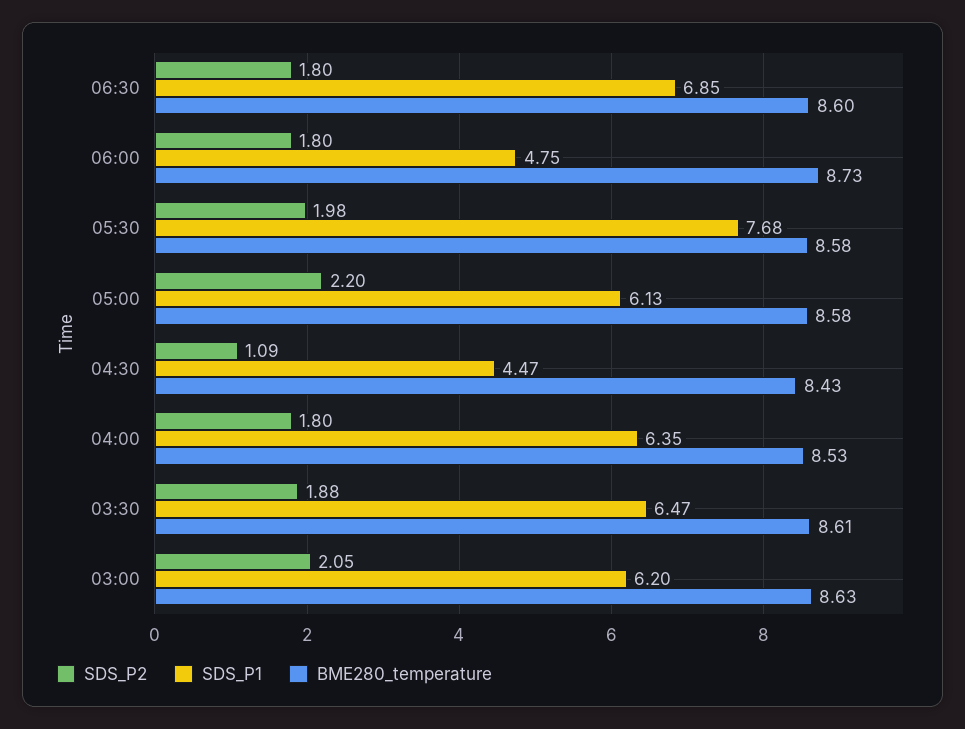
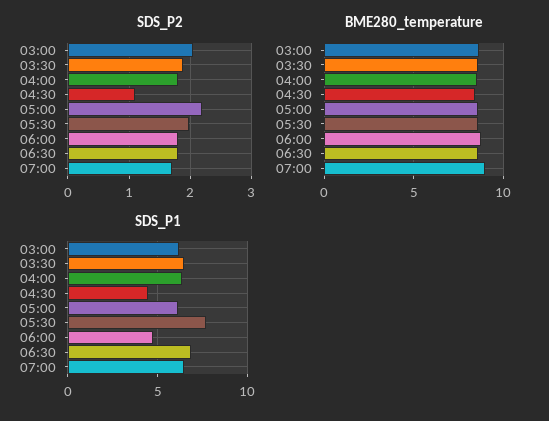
SDS_P2, 07:00: none -> 1.7
BME280_temperature, 07:00: none -> 9
SDS_P1, 07:00: none -> 6.5

